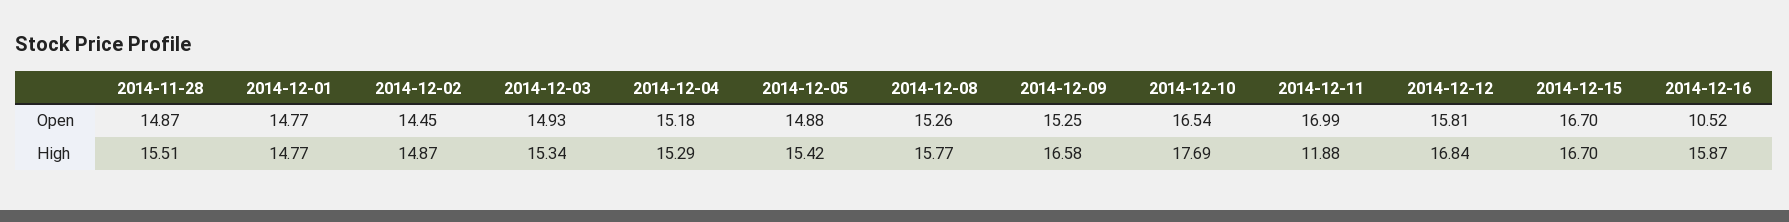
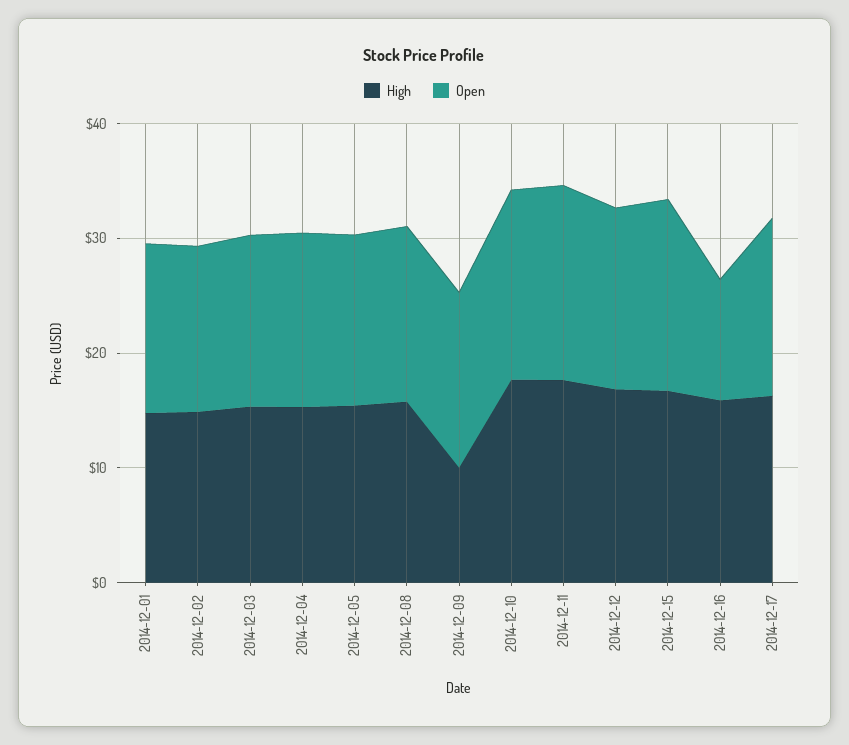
Open, 2014-11-28: 14.87 -> none
High, 2014-11-28: 15.51 -> none
High, 2014-12-09: 16.58 -> 10
High, 2014-12-11: 11.88 -> 18
High, 2014-12-17: none -> 16
Open, 2014-12-17: none -> 16

